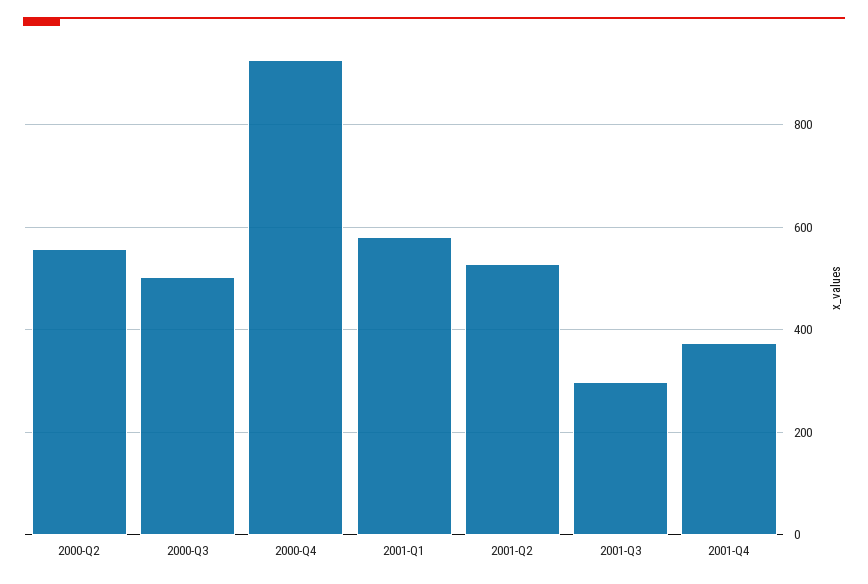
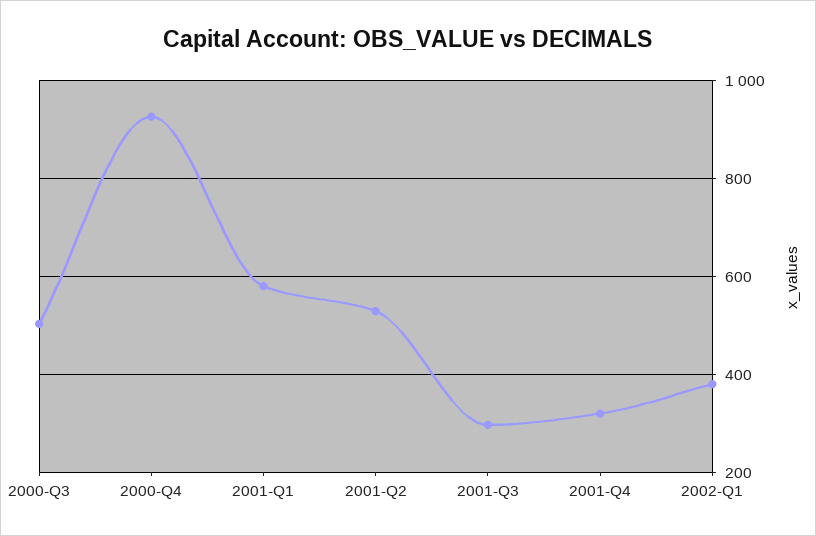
2000-Q2: 560 -> none
2001-Q4: 380 -> 320
2002-Q1: none -> 380

